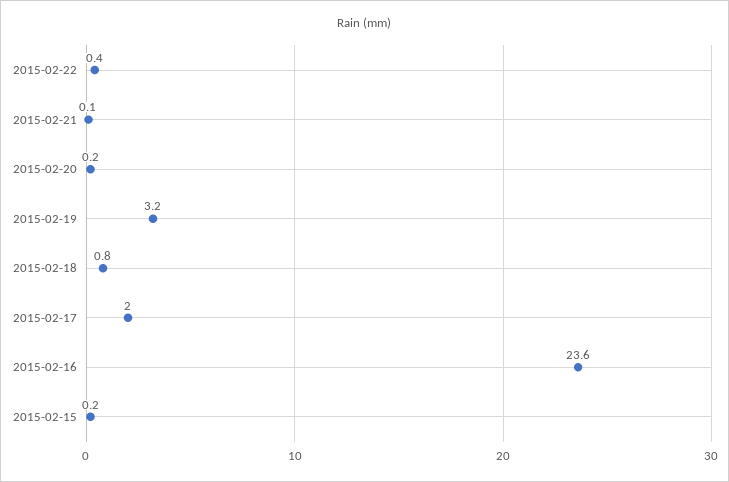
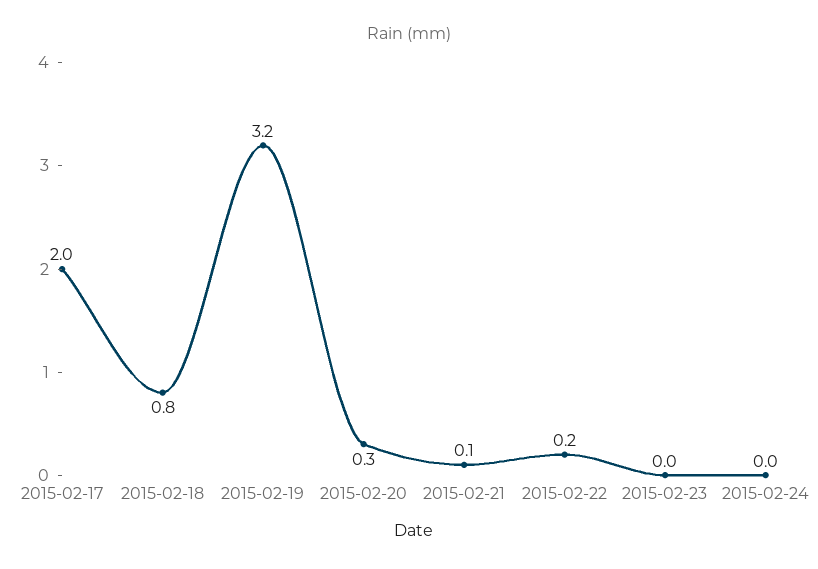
2015-02-22: 0.4 -> 0.2
2015-02-20: 0.2 -> 0.3
2015-02-16: 23.6 -> none
2015-02-15: 0.2 -> none
2015-02-23: none -> 0
2015-02-24: none -> 0

